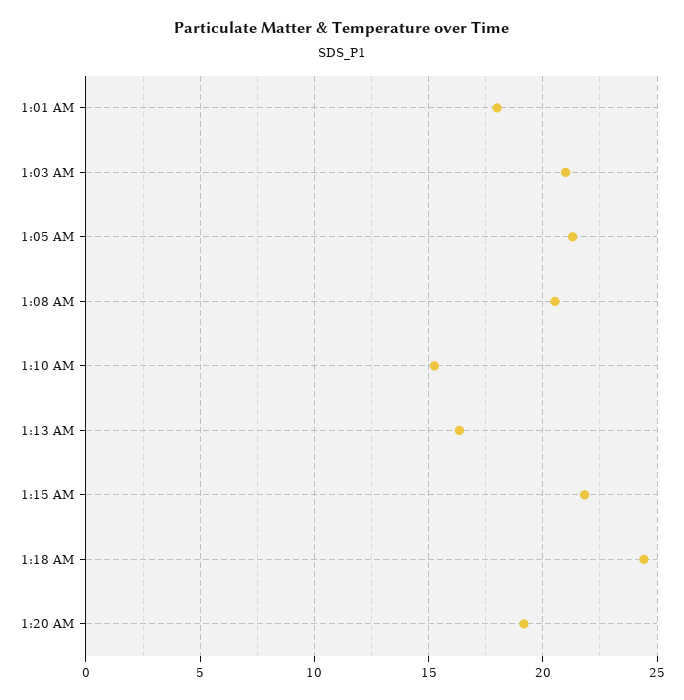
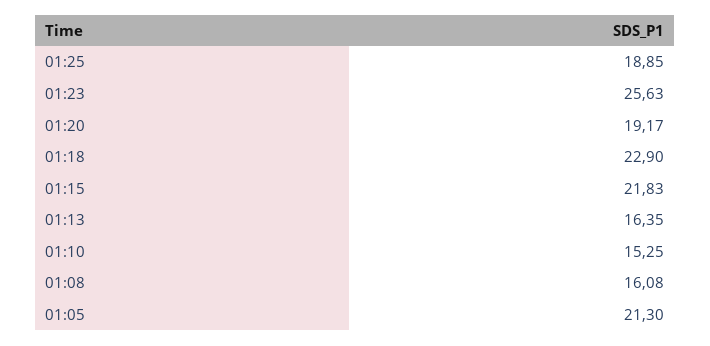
1:01 AM: 18 -> none
1:03 AM: 21 -> none
1:08 AM: 20.5 -> 16.08
1:18 AM: 24.5 -> 22.9
01:25: none -> 18.85
01:23: none -> 25.63

